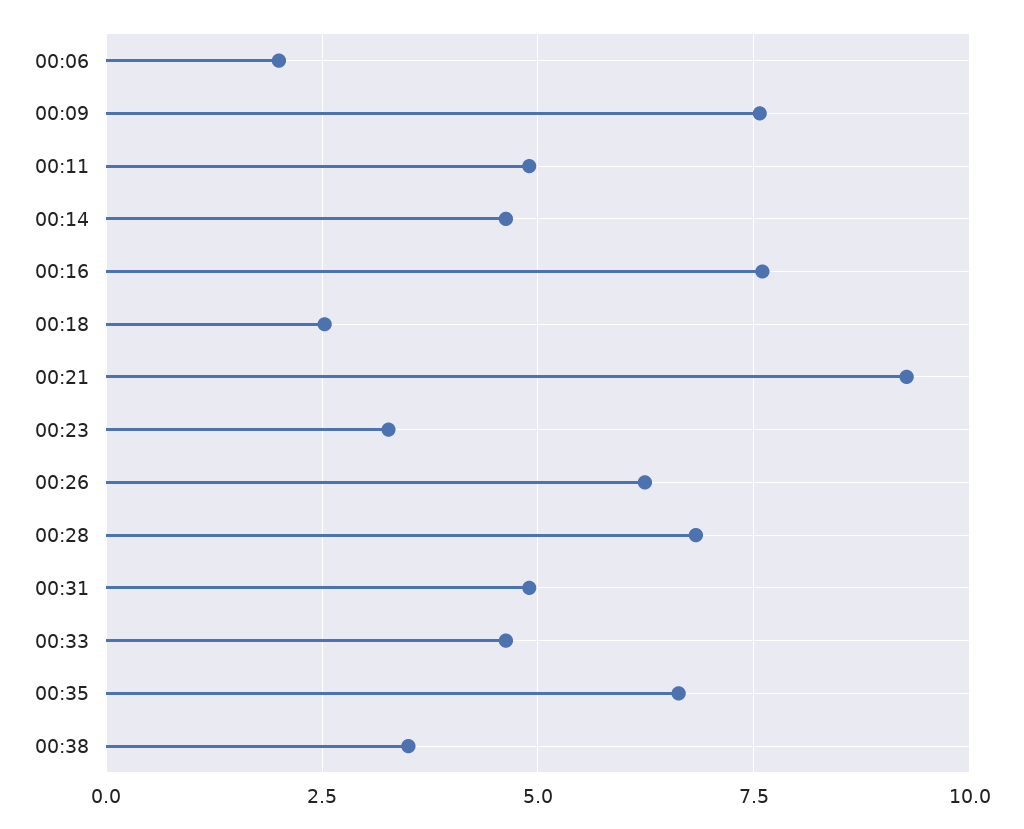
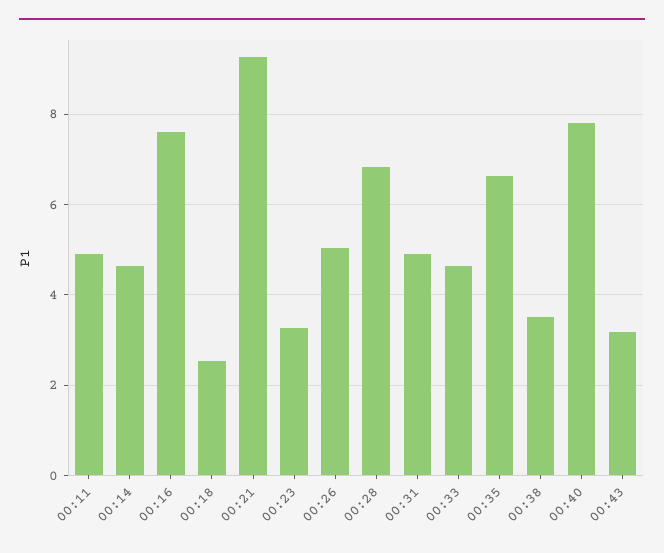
00:06: 2 -> none
00:09: 7.5 -> none
00:26: 6.25 -> 5
00:40: none -> 7.8
00:43: none -> 3.2

